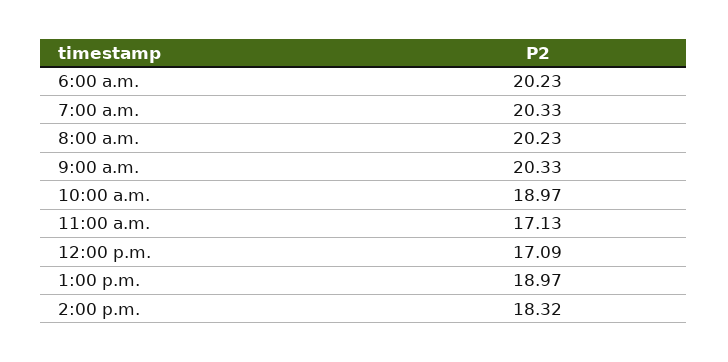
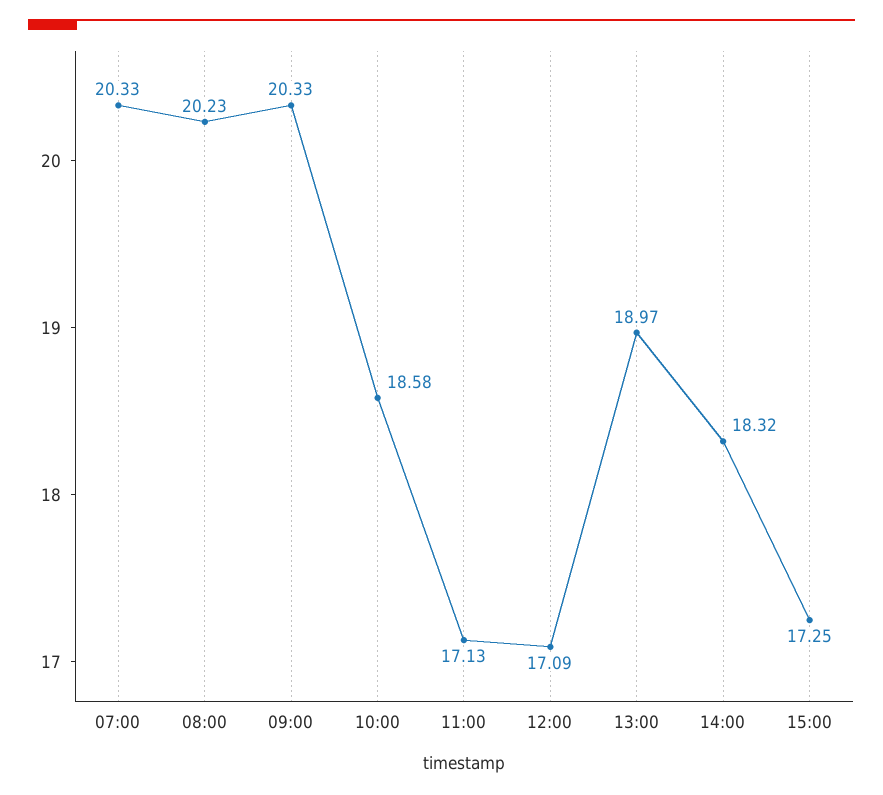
6:00 a.m.: 20.23 -> none
10:00 a.m.: 18.97 -> 18.58
15:00: none -> 17.25

